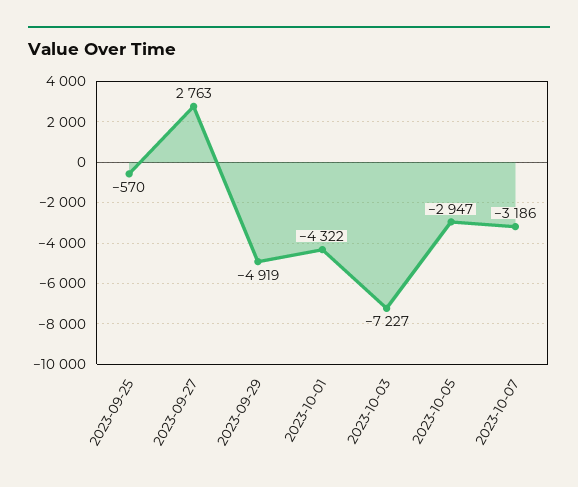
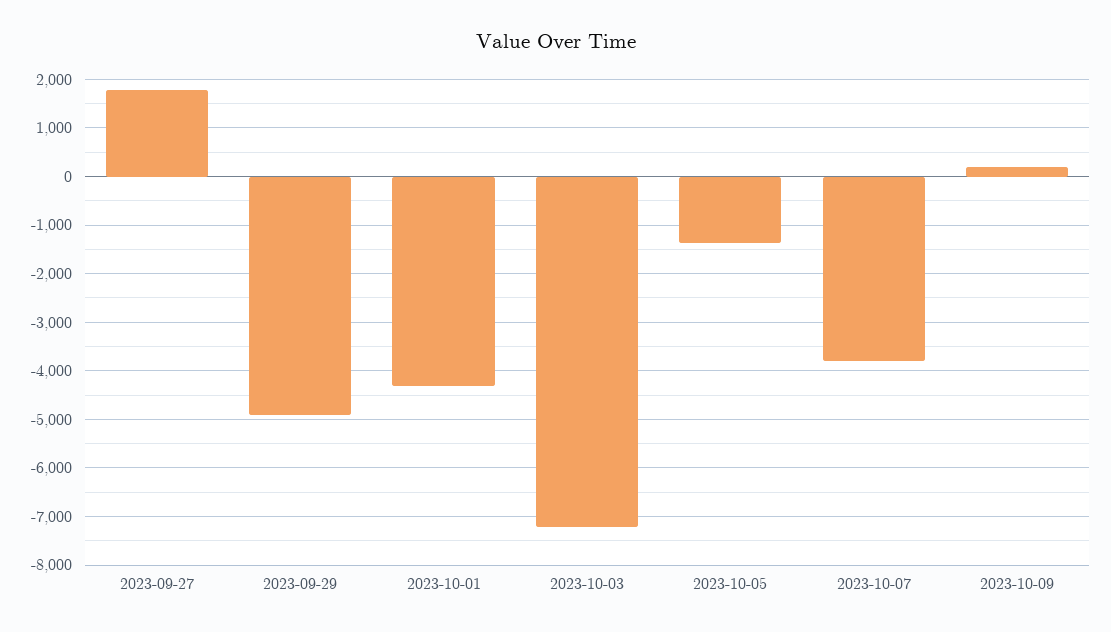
2023-09-25: -570 -> none
2023-09-27: 2763 -> 1800
2023-10-05: -2947 -> -1400
2023-10-07: -3186 -> -3800
2023-10-09: none -> 200

